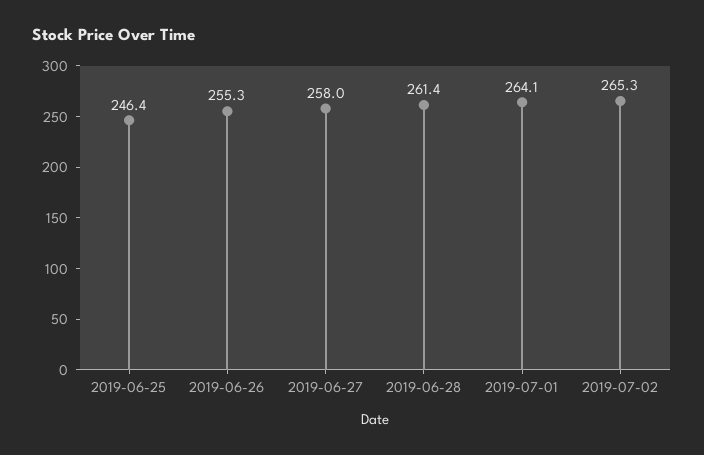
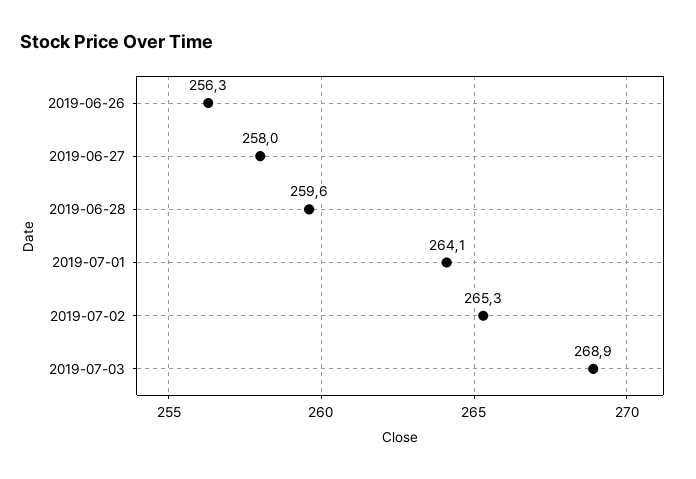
2019-06-25: 246.4 -> none
2019-06-26: 255.3 -> 256.3
2019-06-28: 261.4 -> 259.6
2019-07-03: none -> 268.9

